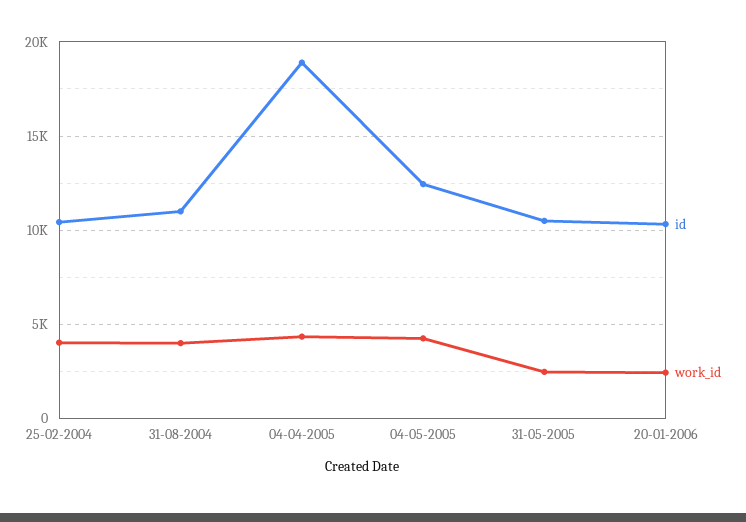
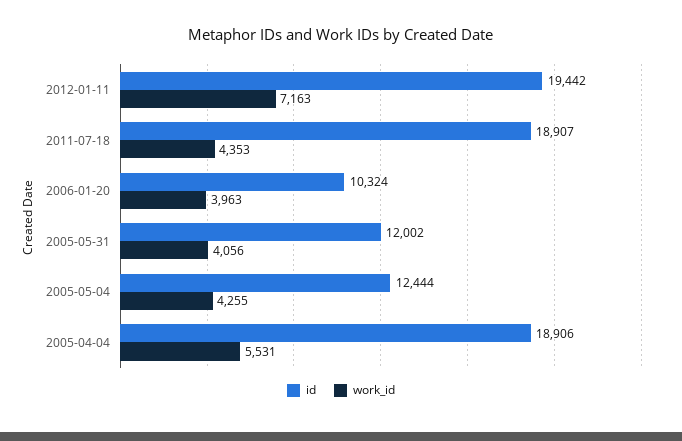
id, 25-02-2004: 10500 -> none
work_id, 25-02-2004: 4000 -> none
id, 31-08-2004: 11000 -> none
work_id, 31-08-2004: 4000 -> none
work_id, 04-04-2005: 4500 -> 5531
id, 31-05-2005: 10500 -> 12002
work_id, 31-05-2005: 2500 -> 4056
work_id, 20-01-2006: 2500 -> 3963
id, 2012-01-11: none -> 19442
work_id, 2012-01-11: none -> 7163
id, 2011-07-18: none -> 18907
work_id, 2011-07-18: none -> 4353

